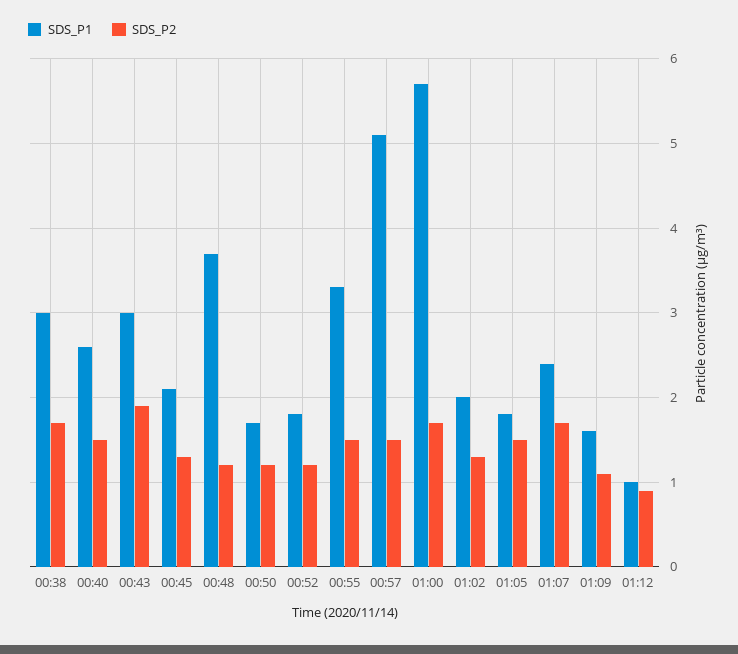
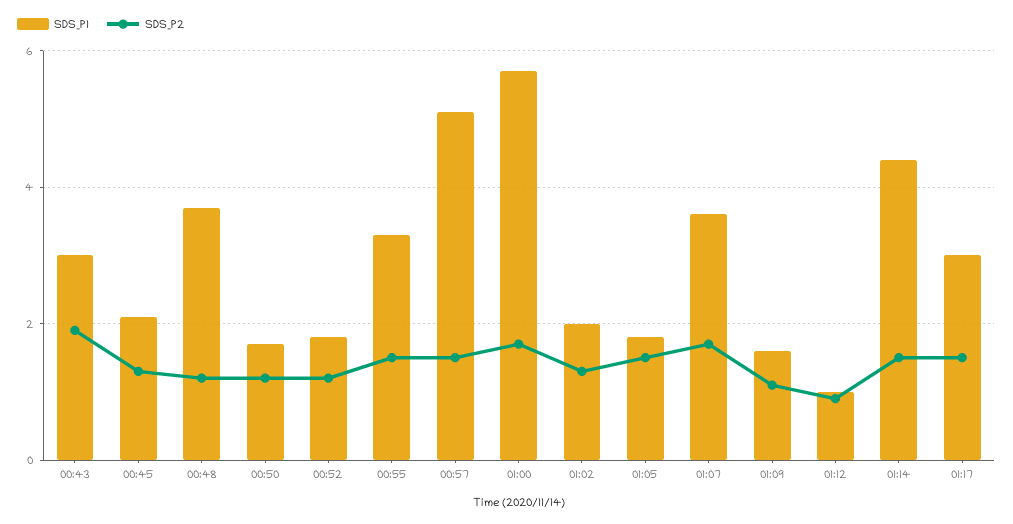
SDS_P1, 00:38: 3 -> none
SDS_P2, 00:38: 1.7 -> none
SDS_P1, 00:40: 2.6 -> none
SDS_P2, 00:40: 1.5 -> none
SDS_P1, 01:07: 2.4 -> 3.5
SDS_P1, 01:14: none -> 4.5
SDS_P2, 01:14: none -> 1.5
SDS_P1, 01:17: none -> 3
SDS_P2, 01:17: none -> 1.5

